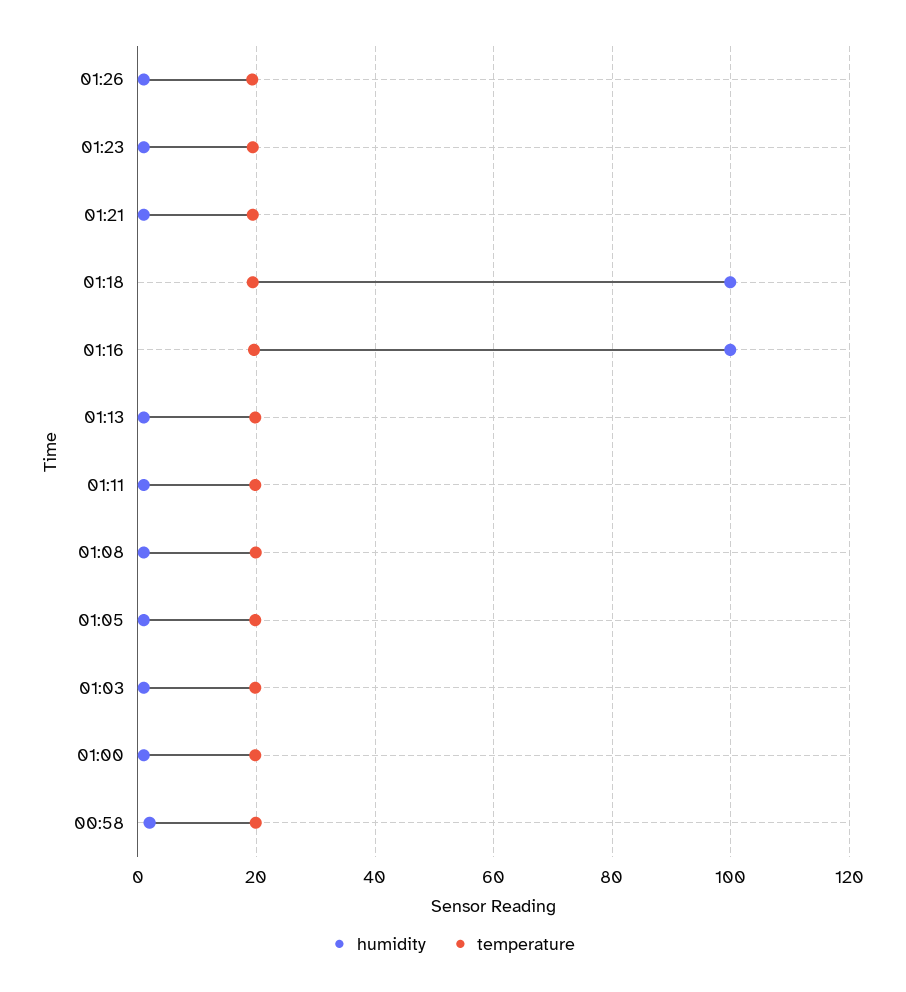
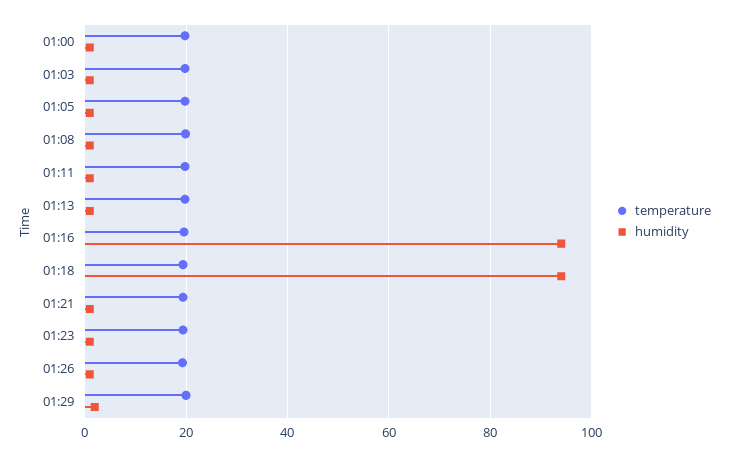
humidity, 01:18: 100 -> 94
humidity, 01:16: 100 -> 94
humidity, 00:58: 2 -> none
temperature, 00:58: 20 -> none
temperature, 01:29: none -> 20
humidity, 01:29: none -> 2

